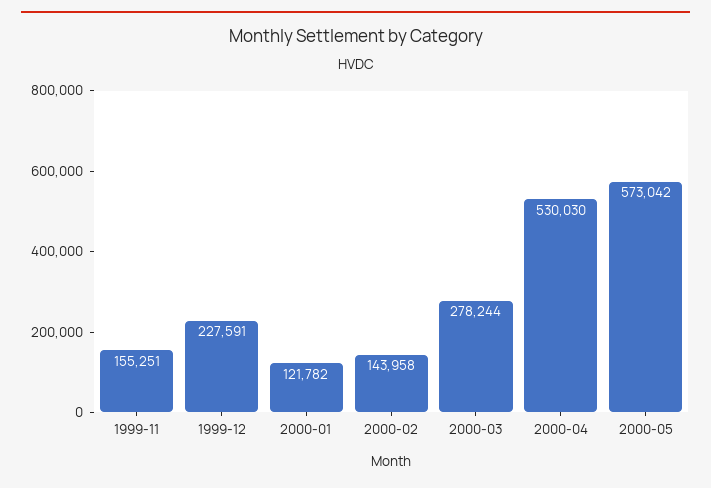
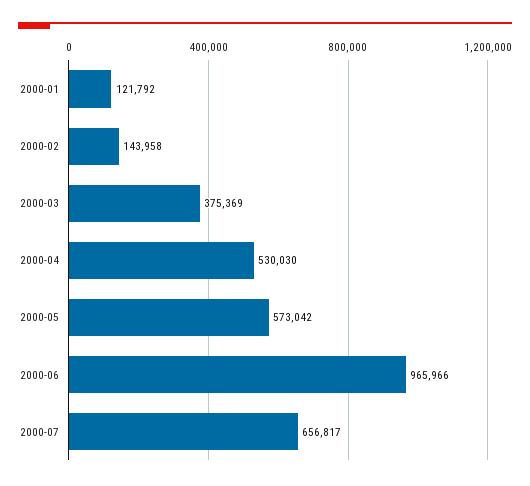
1999-11: 155251 -> none
1999-12: 227591 -> none
2000-01: 121782 -> 121792
2000-03: 278244 -> 375369
2000-06: none -> 965966
2000-07: none -> 656817

